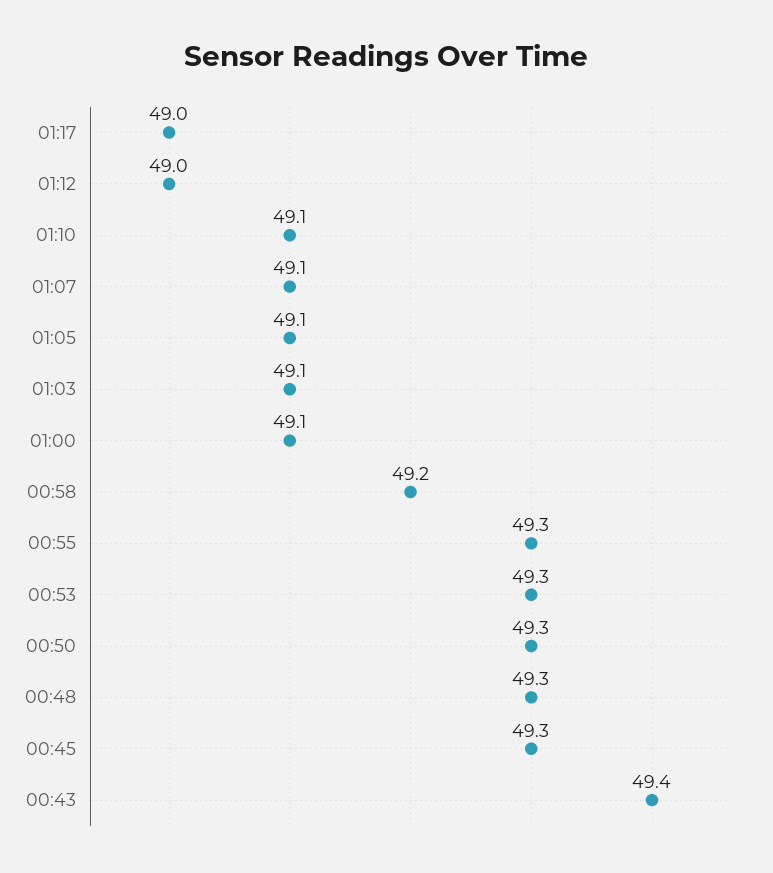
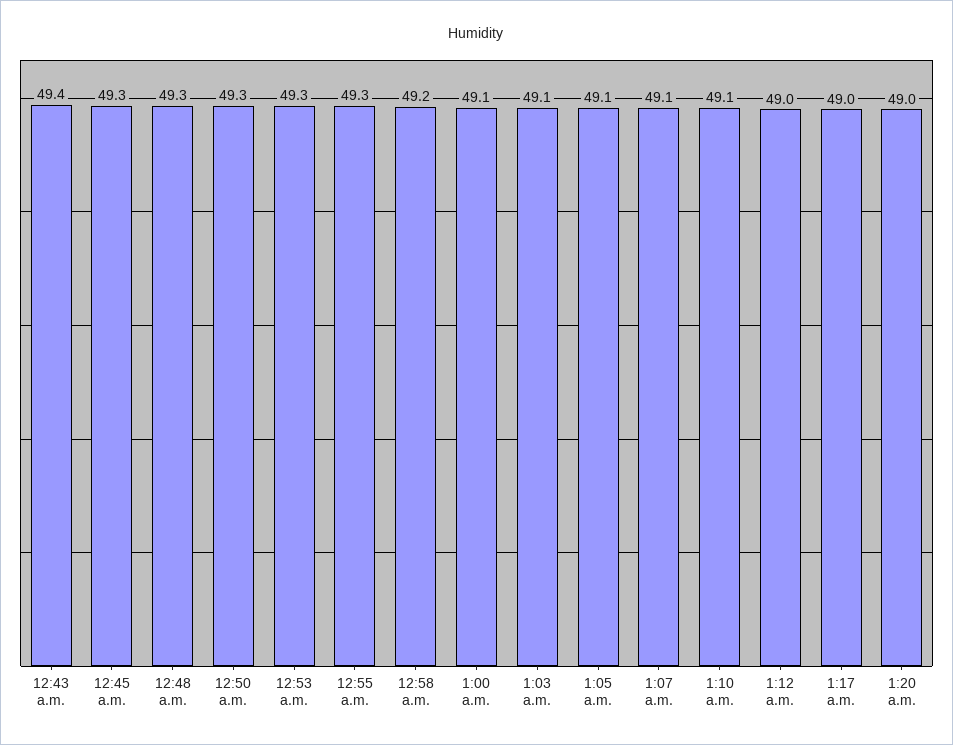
1:20 a.m.: none -> 49

